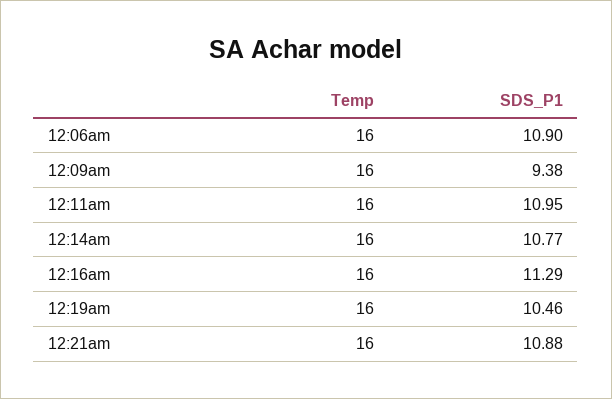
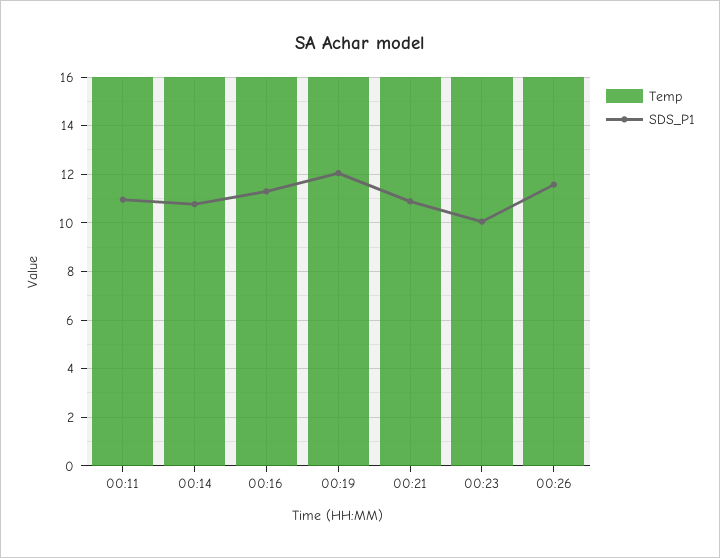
Temp, 12:06am: 16 -> none
SDS_P1, 12:06am: 10.9 -> none
Temp, 12:09am: 16 -> none
SDS_P1, 12:09am: 9.38 -> none
SDS_P1, 12:19am: 10.46 -> 12
Temp, 00:23: none -> 16
SDS_P1, 00:23: none -> 10
Temp, 00:26: none -> 16
SDS_P1, 00:26: none -> 11.5

